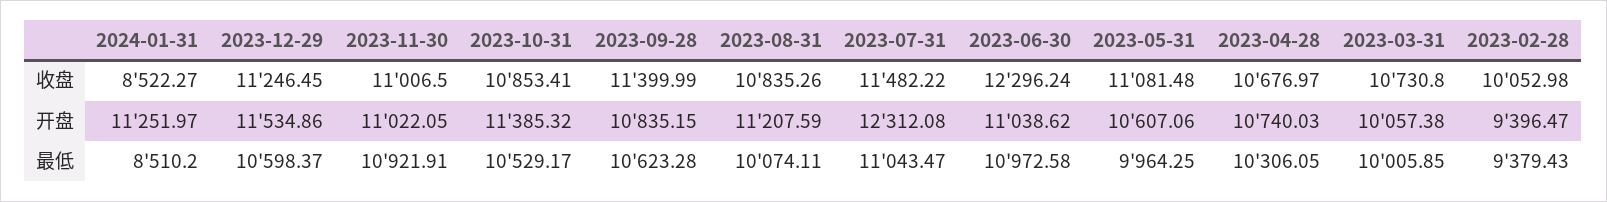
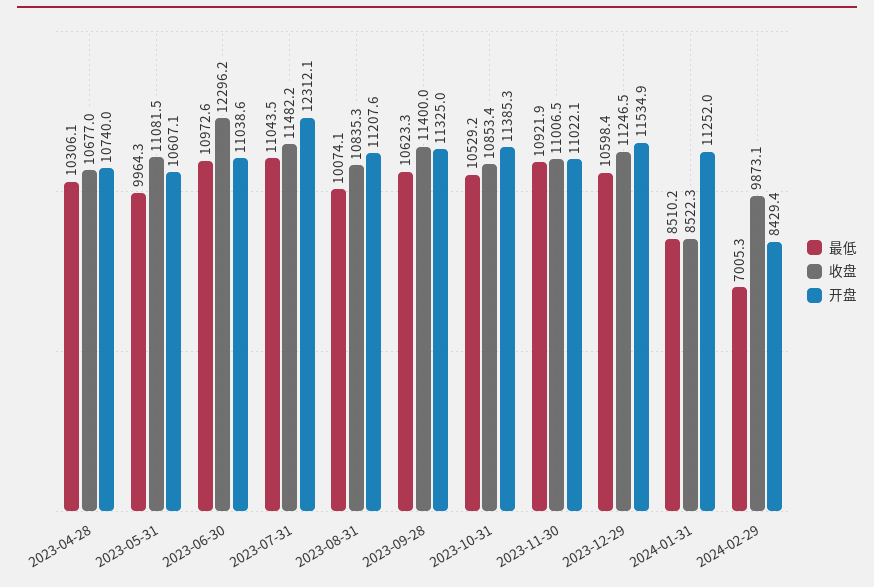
收盘, 2023-03-31: 10730.8 -> none
收盘, 2023-02-28: 10052.98 -> none
开盘, 2023-09-28: 10835.15 -> 11325
开盘, 2023-03-31: 10057.38 -> none
开盘, 2023-02-28: 9396.47 -> none
最低, 2023-03-31: 10005.85 -> none
最低, 2023-02-28: 9379.43 -> none
最低, 2024-02-29: none -> 7005.3
收盘, 2024-02-29: none -> 9873.1
开盘, 2024-02-29: none -> 8429.4

